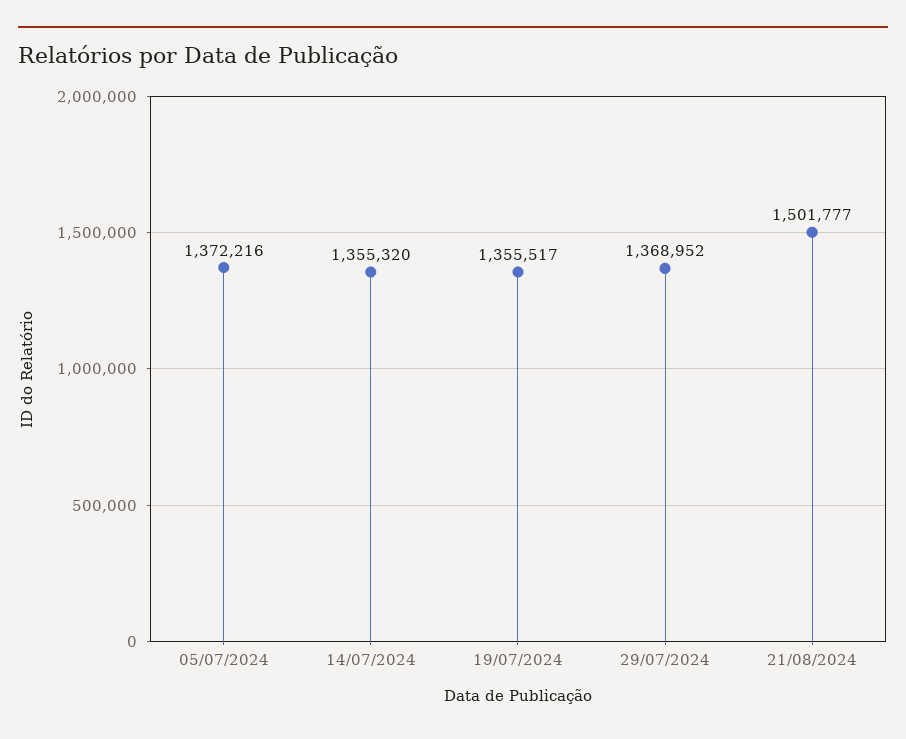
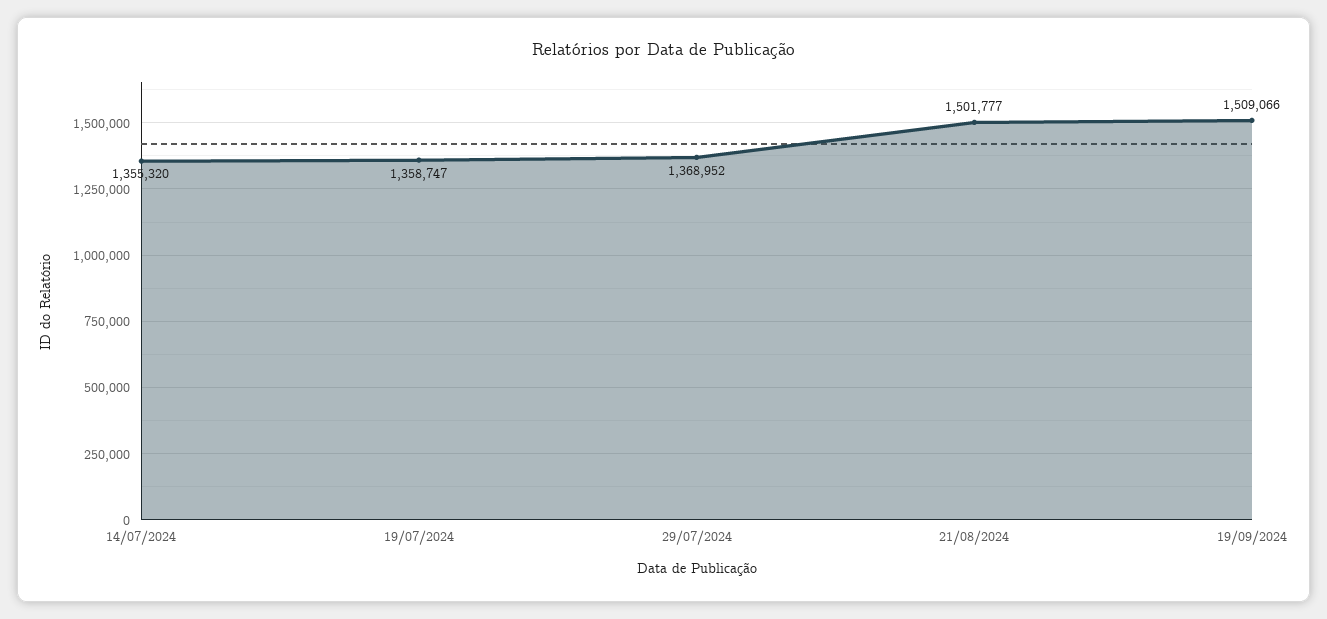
05/07/2024: 1372216 -> none
19/07/2024: 1355517 -> 1358747
19/09/2024: none -> 1509066

